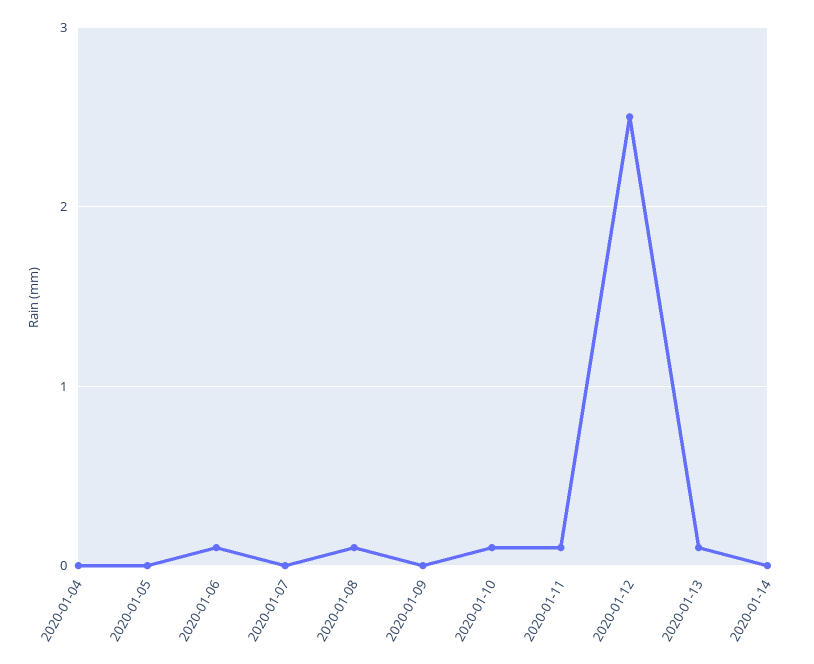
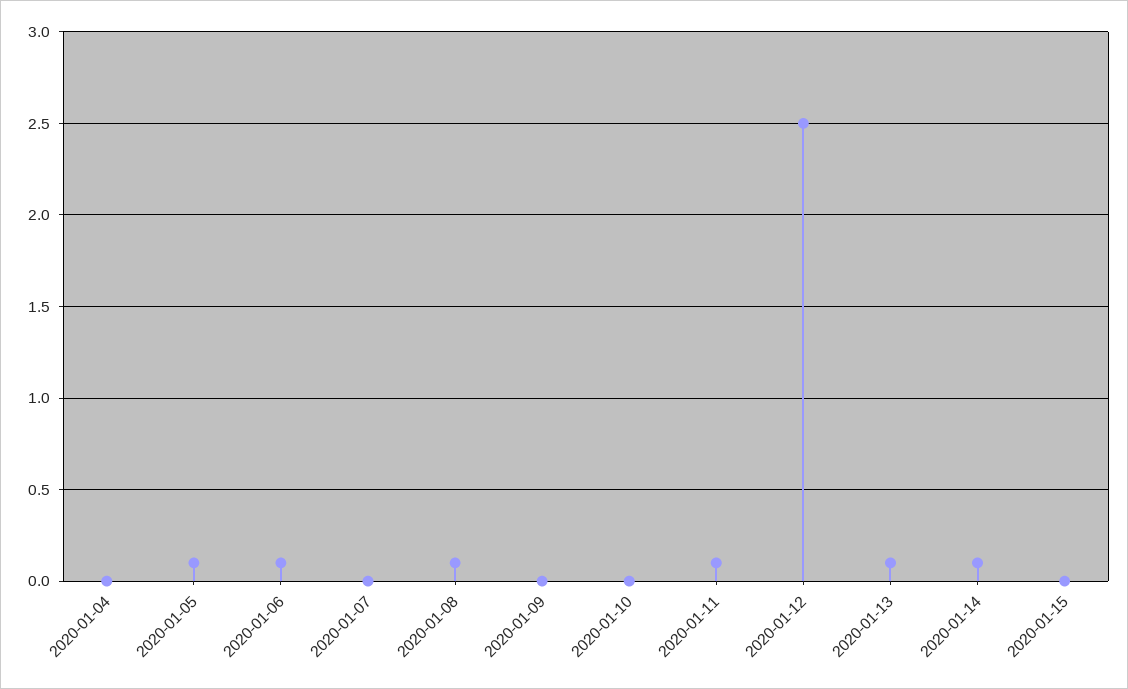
2020-01-05: 0 -> 0.1
2020-01-10: 0.1 -> 0
2020-01-14: 0 -> 0.1
2020-01-15: none -> 0

